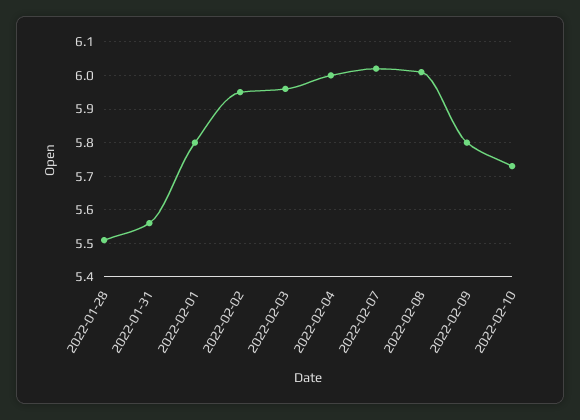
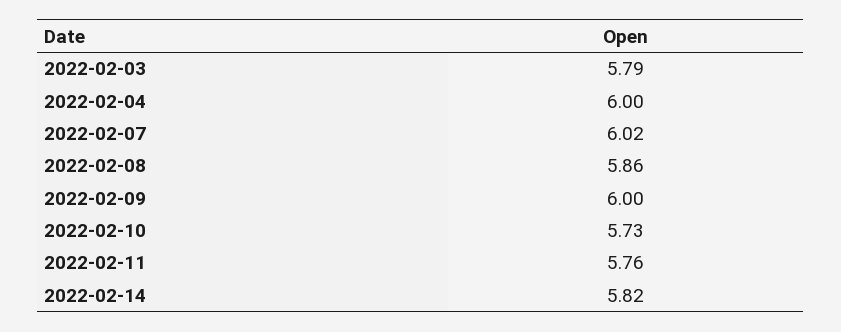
2022-01-28: 5.5 -> none
2022-01-31: 5.55 -> none
2022-02-01: 5.8 -> none
2022-02-02: 5.95 -> none
2022-02-03: 5.95 -> 5.79
2022-02-08: 6 -> 5.86
2022-02-09: 5.8 -> 6
2022-02-11: none -> 5.76
2022-02-14: none -> 5.82

